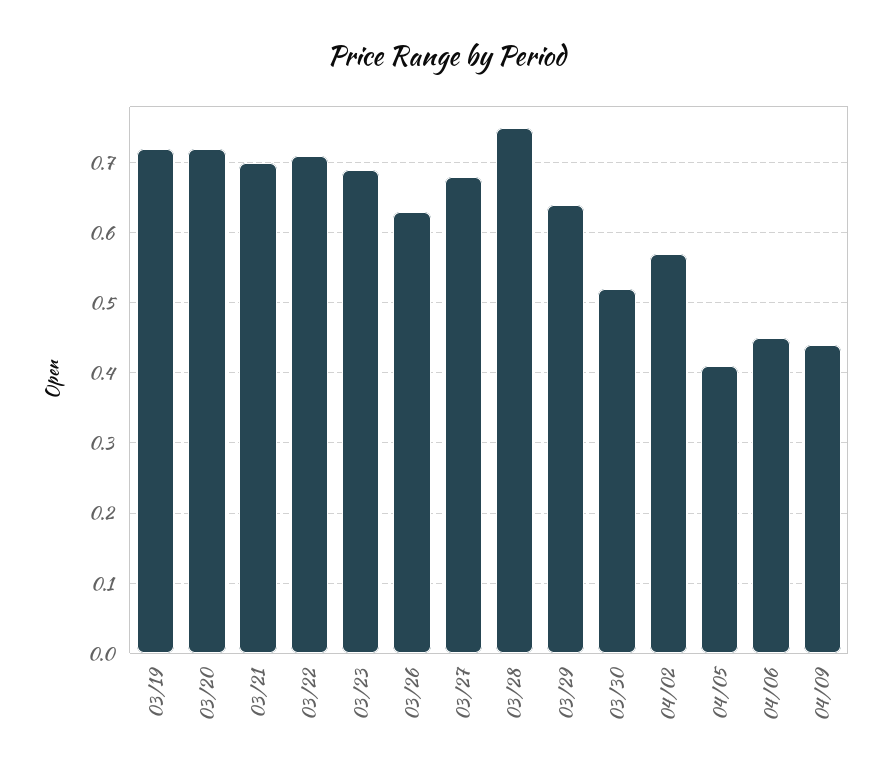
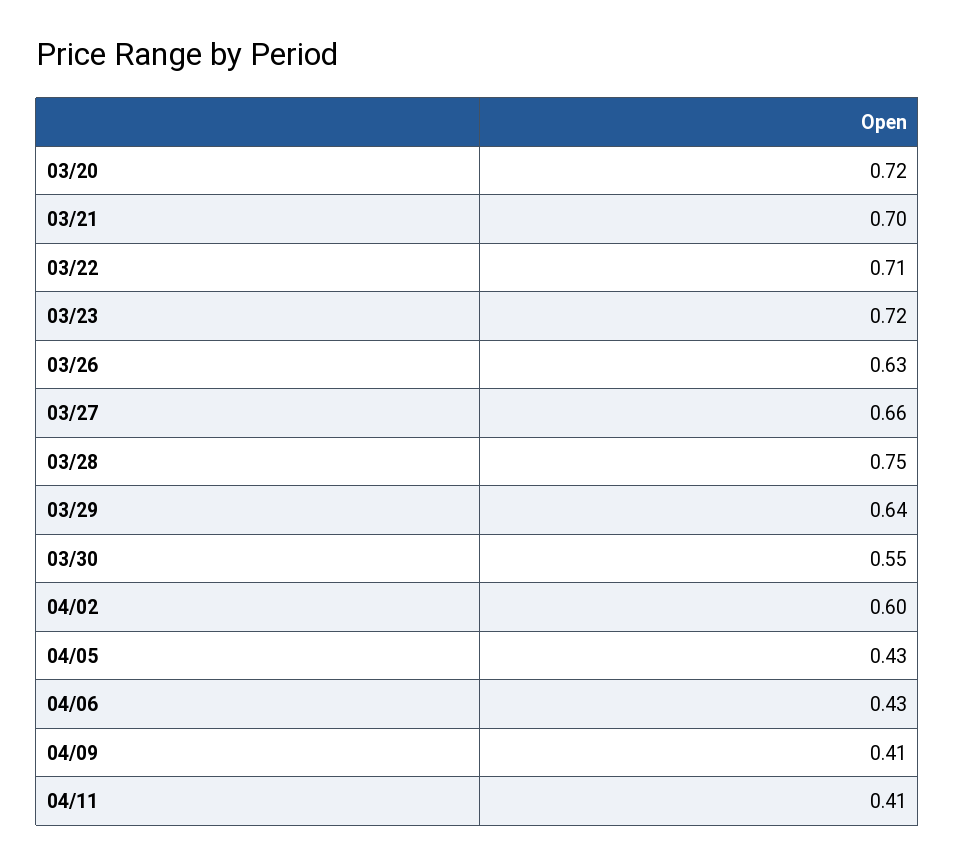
03/19: 0.72 -> none
03/23: 0.69 -> 0.72
03/27: 0.68 -> 0.66
03/30: 0.52 -> 0.55
04/02: 0.57 -> 0.6
04/05: 0.41 -> 0.43
04/06: 0.45 -> 0.43
04/09: 0.44 -> 0.41
04/11: none -> 0.41

